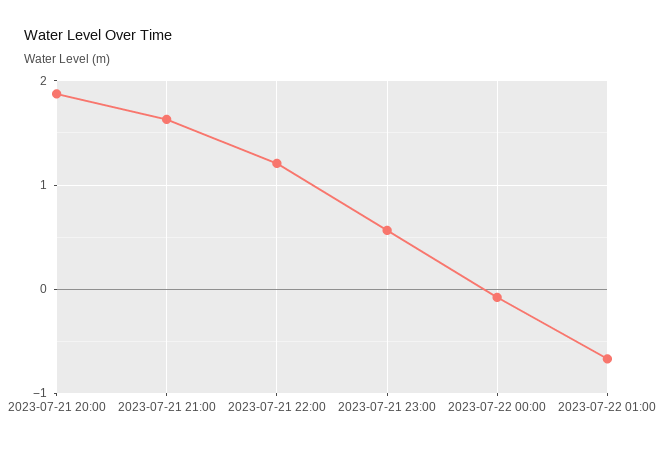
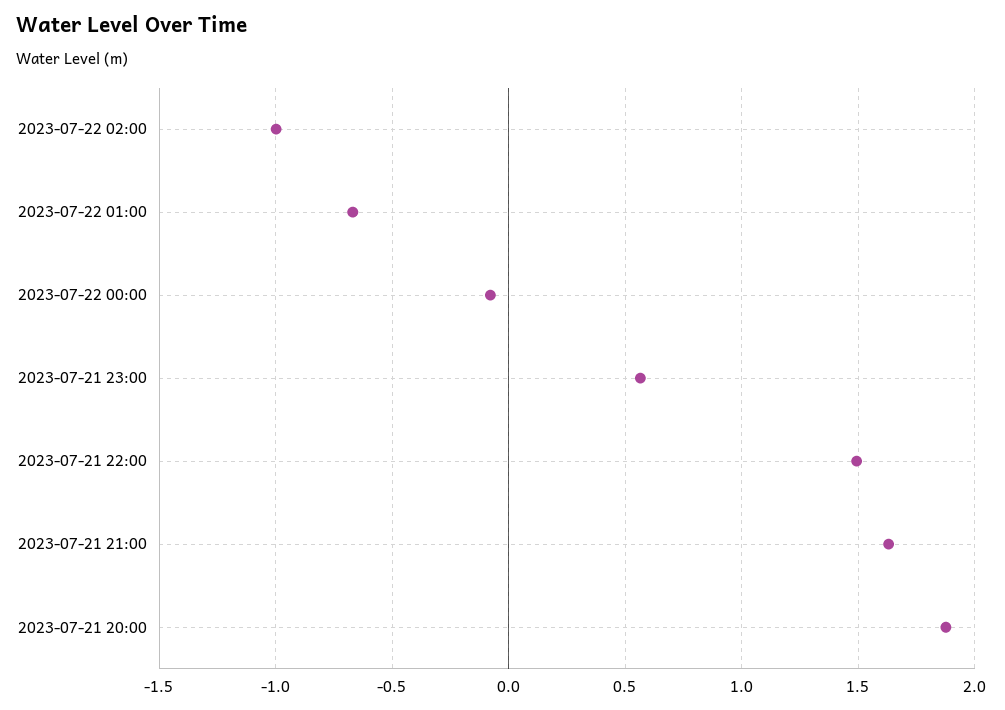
2023-07-21 22:00: 1.2 -> 1.5
2023-07-22 02:00: none -> -1

